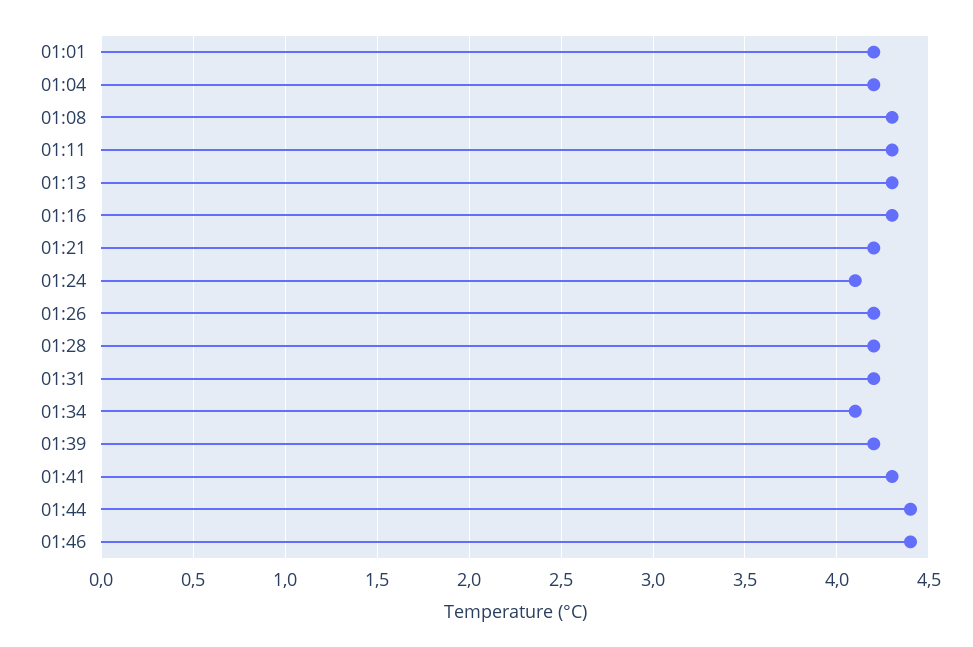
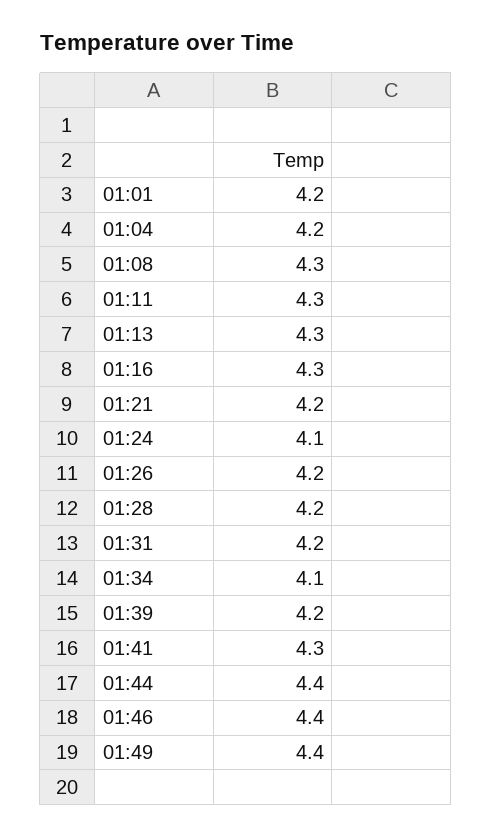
01:49: none -> 4.4

